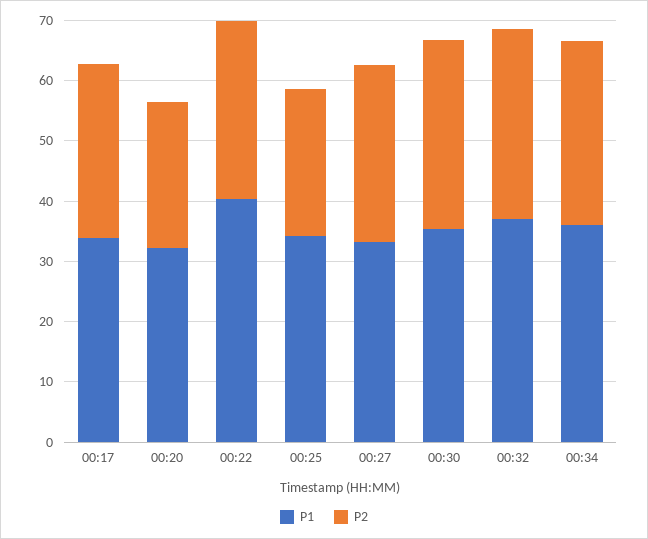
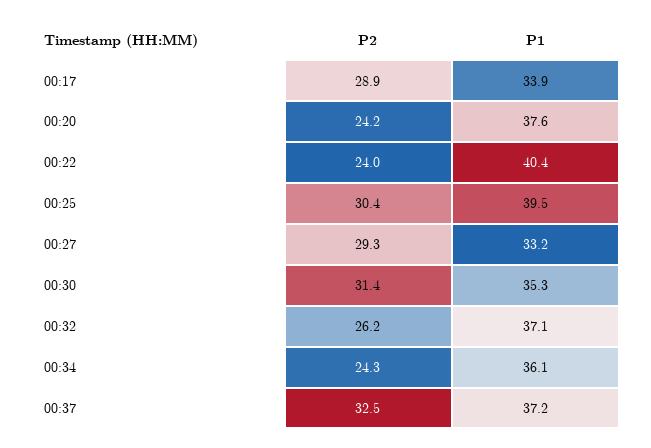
P1, 00:20: 32 -> 37.6
P2, 00:22: 30 -> 24
P1, 00:25: 34 -> 39.5
P2, 00:25: 24 -> 30.4
P2, 00:32: 32 -> 26.2
P2, 00:34: 30 -> 24.3
P2, 00:37: none -> 32.5
P1, 00:37: none -> 37.2

